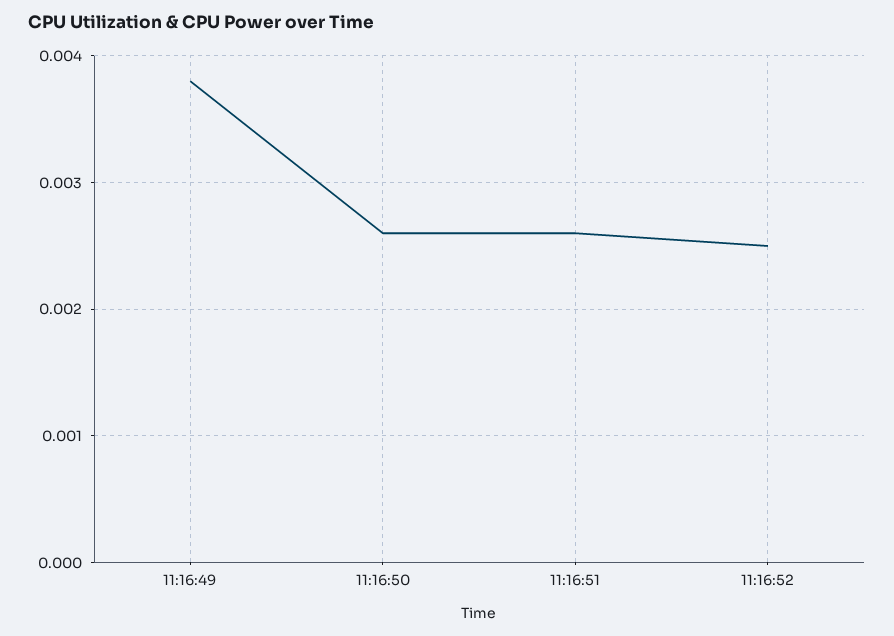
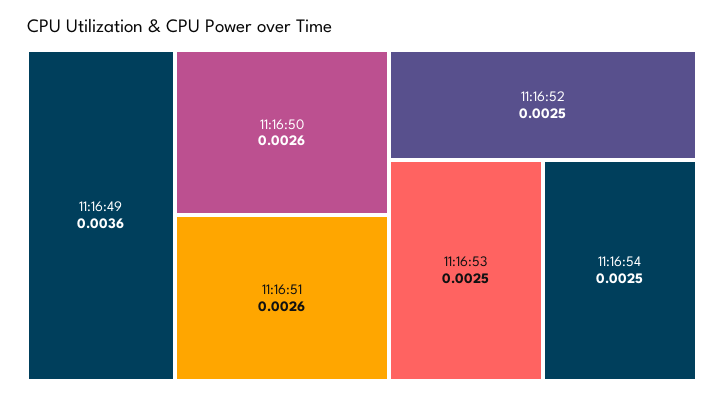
11:16:49: 0.0038 -> 0.0036
11:16:53: none -> 0.0025
11:16:54: none -> 0.0025

